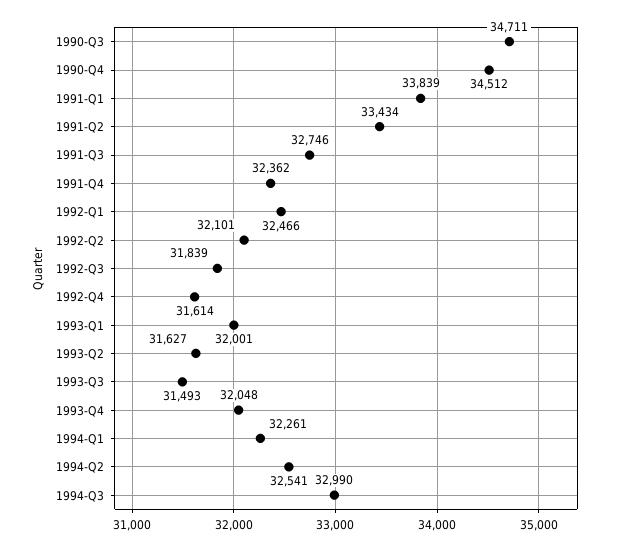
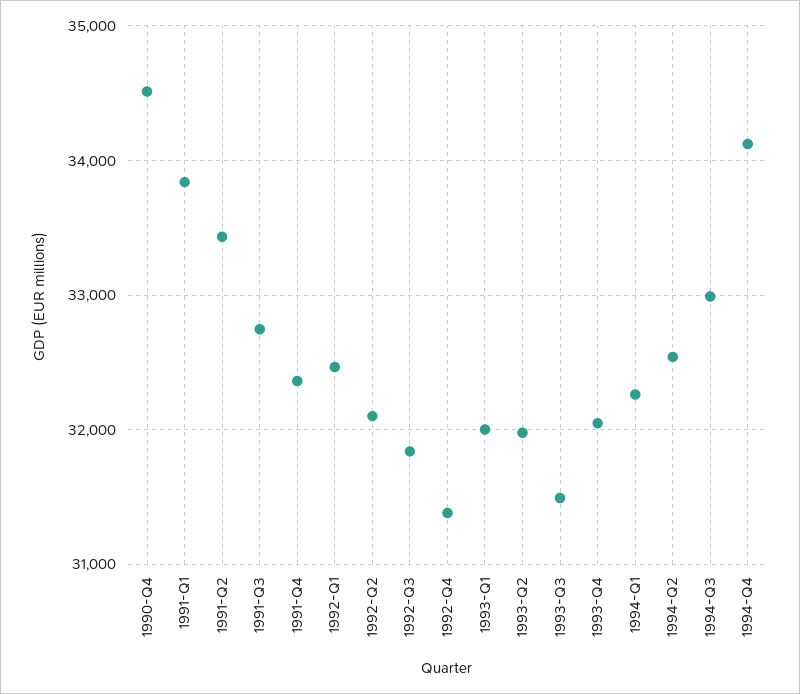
1990-Q3: 34711 -> none
1992-Q4: 31614 -> 31400
1993-Q2: 31627 -> 32000
1994-Q4: none -> 34100

